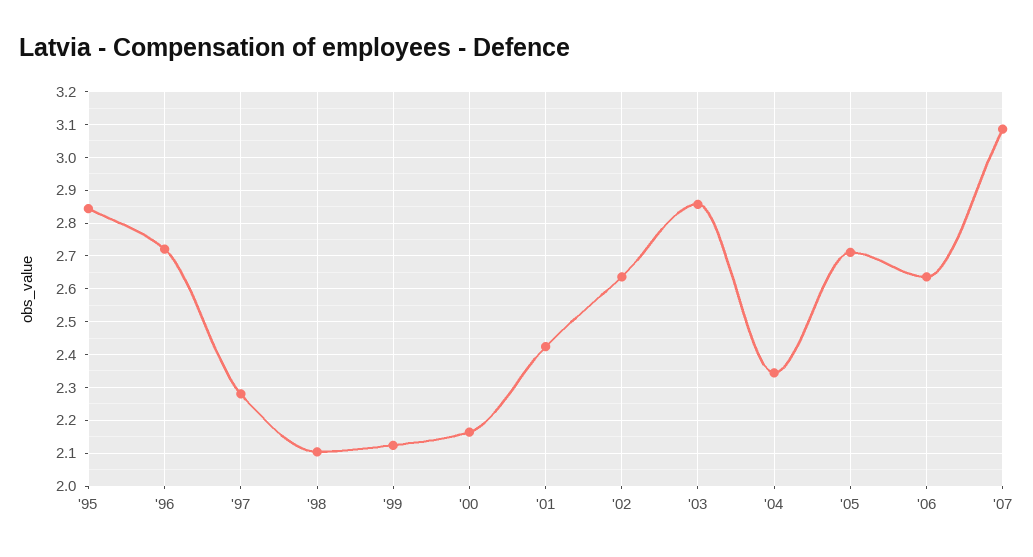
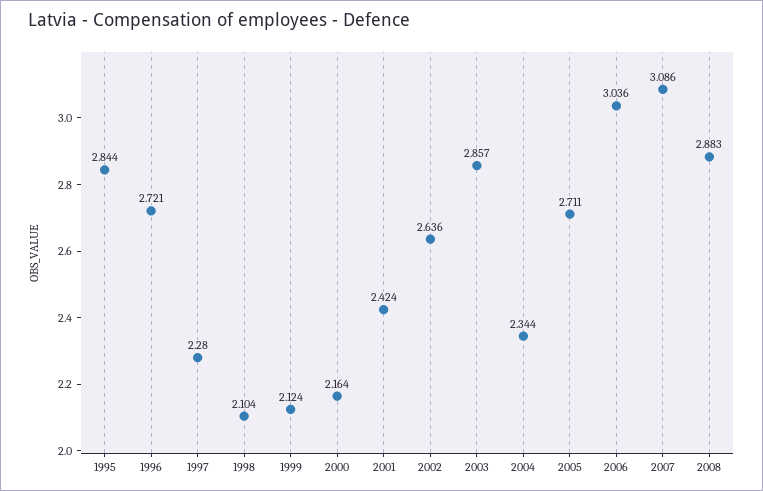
'06: 2.64 -> 3.036
2008: none -> 2.883

